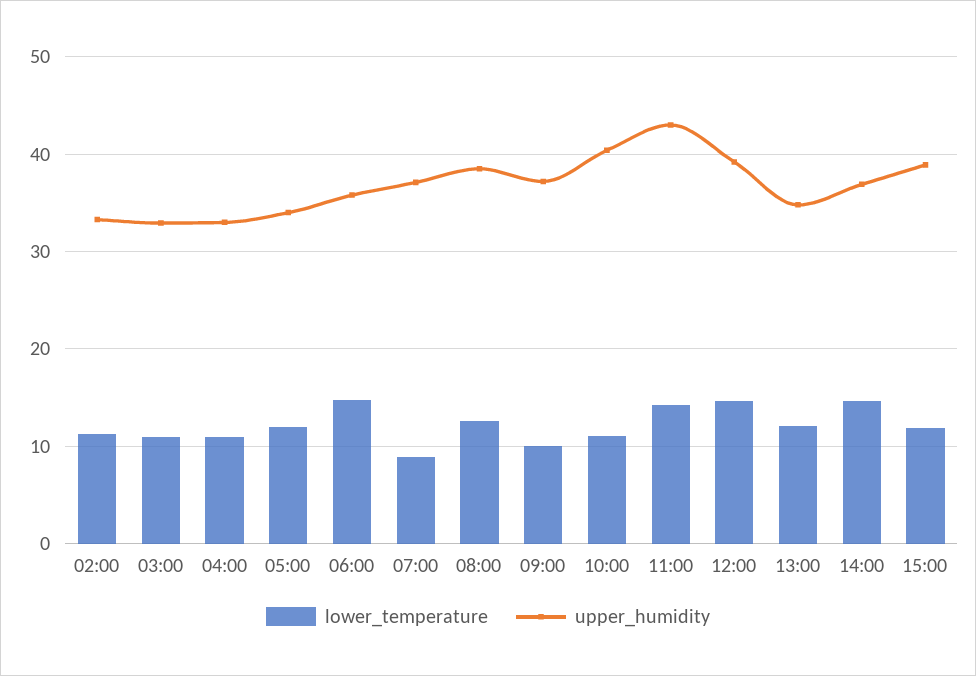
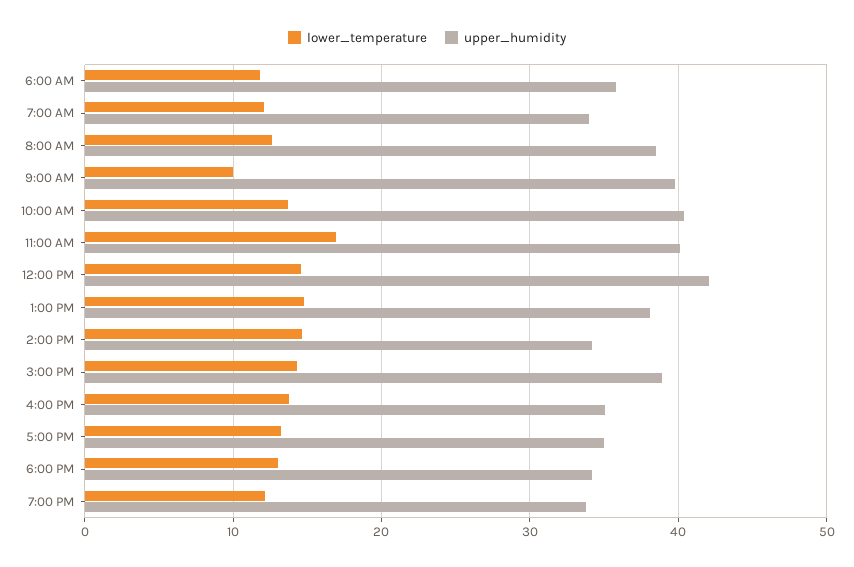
lower_temperature, 02:00: 11 -> none
upper_humidity, 02:00: 33 -> none
lower_temperature, 03:00: 11 -> none
upper_humidity, 03:00: 33 -> none
lower_temperature, 04:00: 11 -> none
upper_humidity, 04:00: 33 -> none
lower_temperature, 05:00: 12 -> none
upper_humidity, 05:00: 34 -> none
lower_temperature, 06:00: 15 -> 12
lower_temperature, 07:00: 9 -> 12
upper_humidity, 07:00: 37 -> 34
upper_humidity, 09:00: 37 -> 40
lower_temperature, 10:00: 11 -> 14
lower_temperature, 11:00: 14 -> 17
upper_humidity, 11:00: 43 -> 40
upper_humidity, 12:00: 39 -> 42
lower_temperature, 13:00: 12 -> 15
upper_humidity, 13:00: 35 -> 38
upper_humidity, 14:00: 37 -> 34
lower_temperature, 15:00: 12 -> 14
lower_temperature, 4:00 PM: none -> 14
upper_humidity, 4:00 PM: none -> 35
lower_temperature, 5:00 PM: none -> 13
upper_humidity, 5:00 PM: none -> 35
lower_temperature, 6:00 PM: none -> 13
upper_humidity, 6:00 PM: none -> 34
lower_temperature, 7:00 PM: none -> 12
upper_humidity, 7:00 PM: none -> 34

